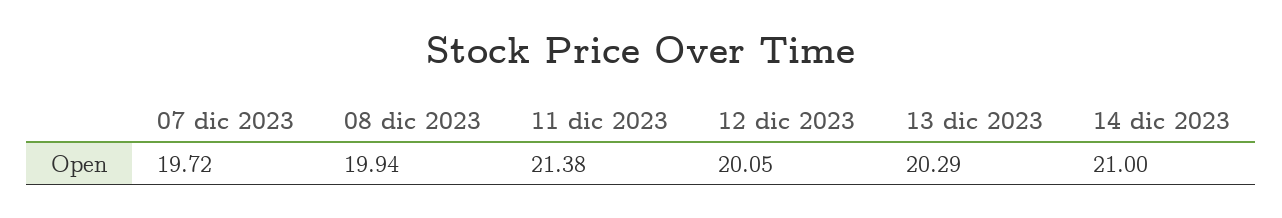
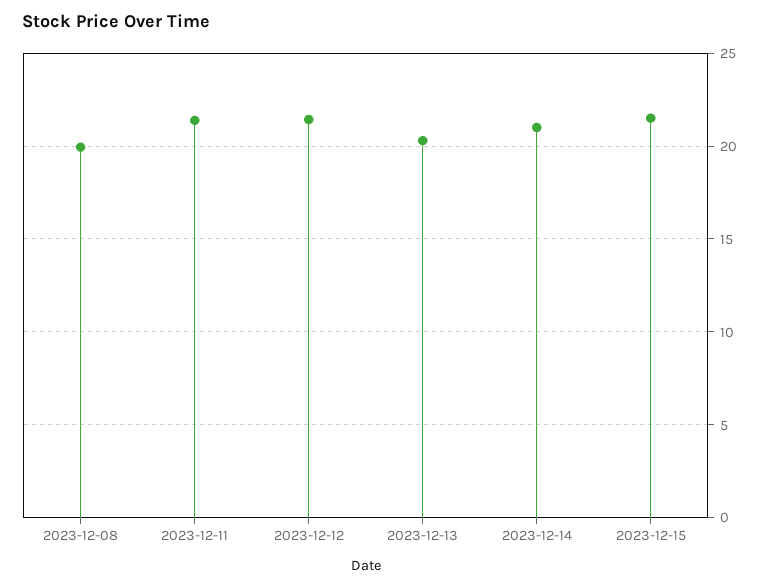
07 dic 2023: 19.72 -> none
12 dic 2023: 20.05 -> 21.5
2023-12-15: none -> 21.5

